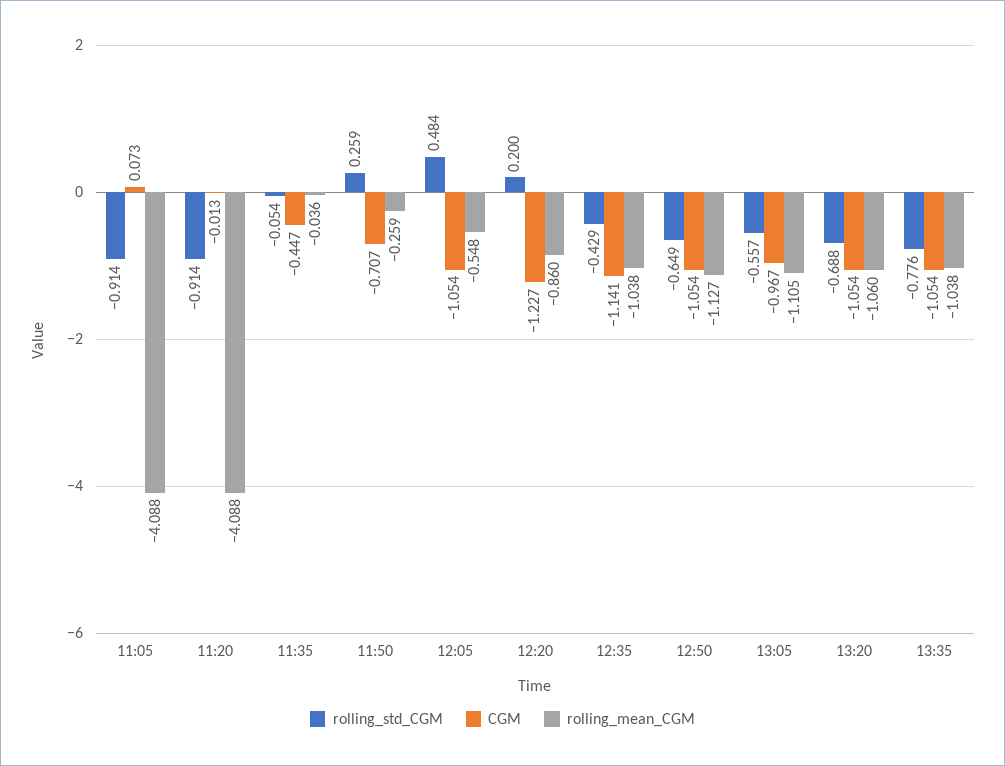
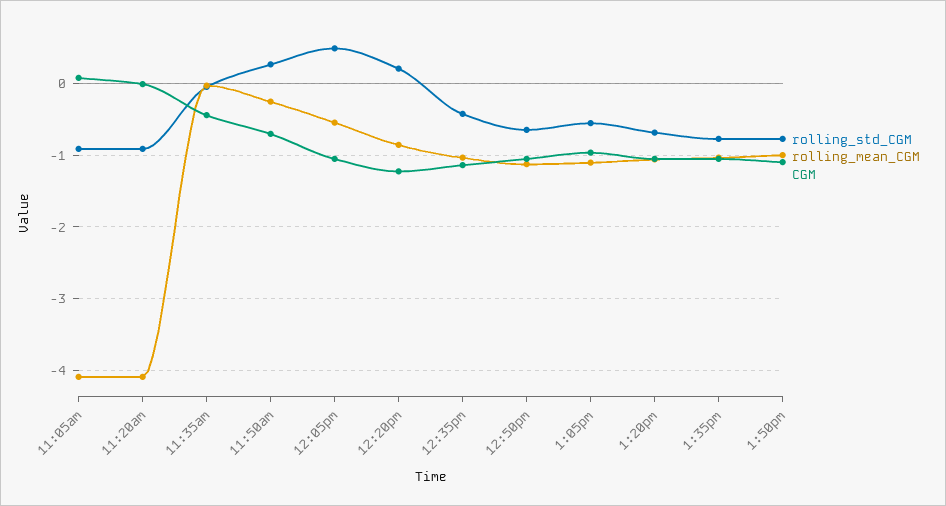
rolling_std_CGM, 1:50pm: none -> -0.8
rolling_mean_CGM, 1:50pm: none -> -1
CGM, 1:50pm: none -> -1.1

